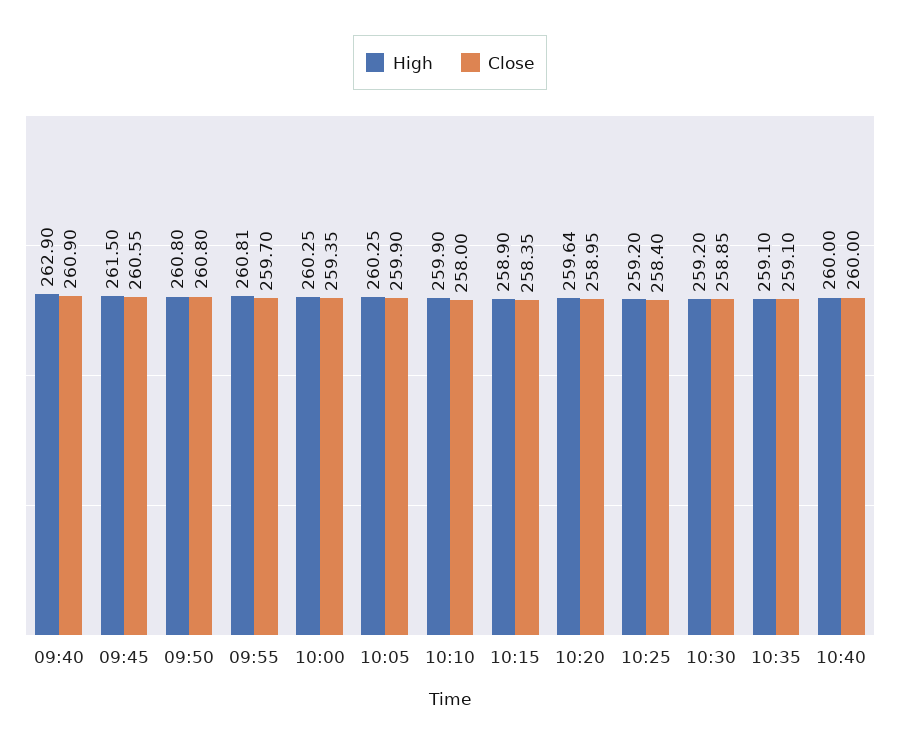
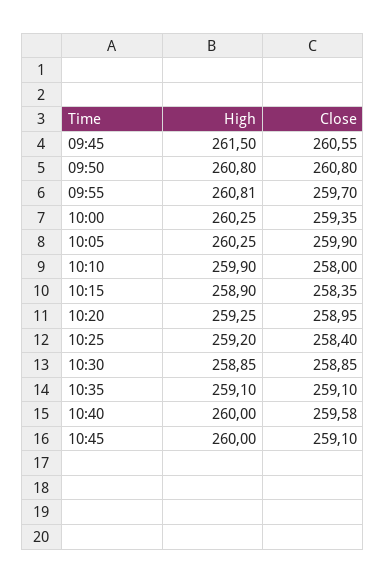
High, 09:40: 262.9 -> none
Close, 09:40: 260.9 -> none
High, 10:20: 259.64 -> 259.25
High, 10:30: 259.2 -> 258.85
Close, 10:40: 260 -> 259.58
High, 10:45: none -> 260
Close, 10:45: none -> 259.1

